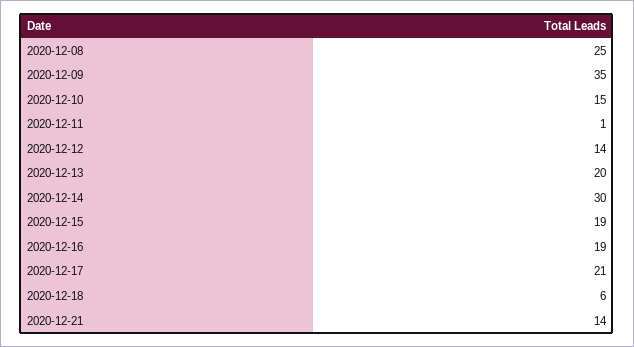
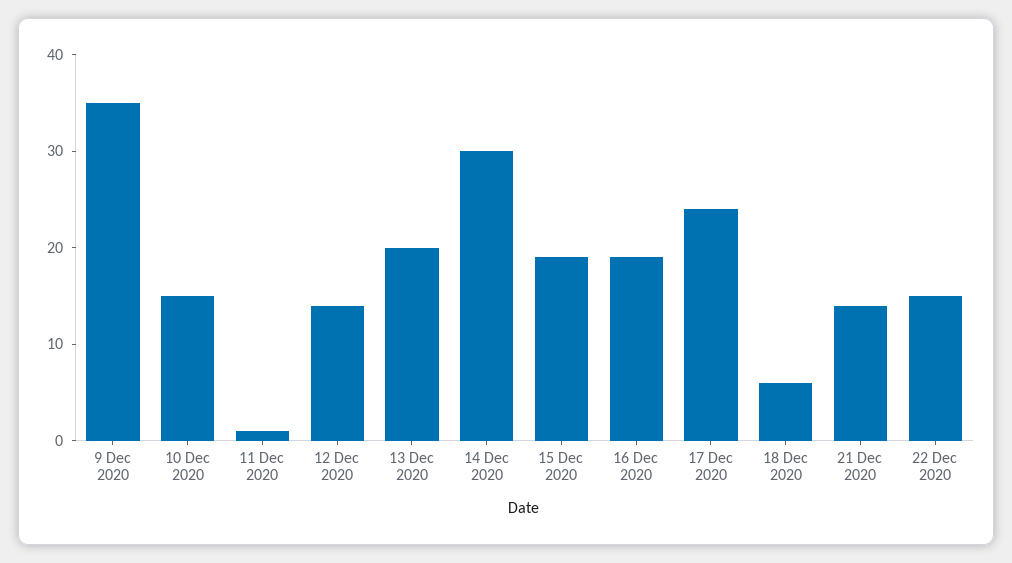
2020-12-08: 25 -> none
2020-12-17: 21 -> 24
22 Dec 2020: none -> 15

